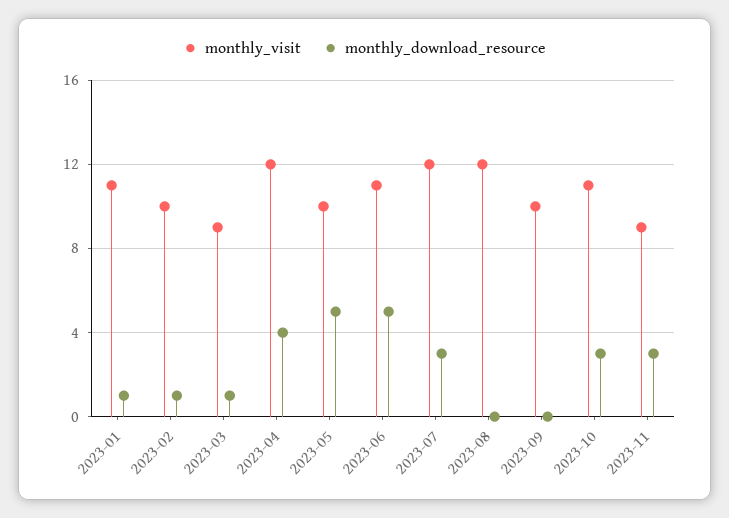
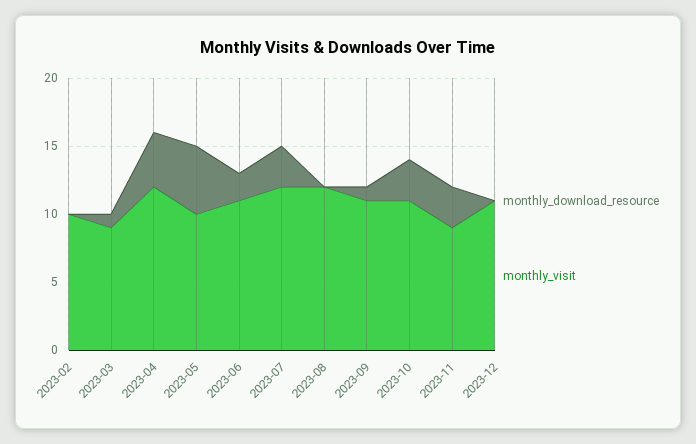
monthly_visit, 2023-01: 11 -> none
monthly_download_resource, 2023-01: 1 -> none
monthly_download_resource, 2023-02: 1 -> 0
monthly_download_resource, 2023-06: 5 -> 2
monthly_visit, 2023-09: 10 -> 11
monthly_download_resource, 2023-09: 0 -> 1
monthly_download_resource, 2023-12: none -> 0
monthly_visit, 2023-12: none -> 11

